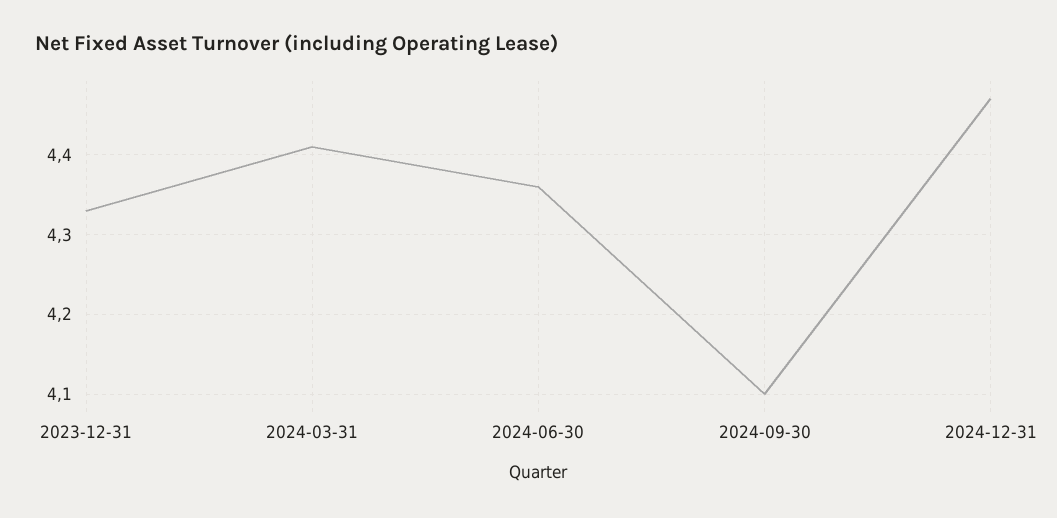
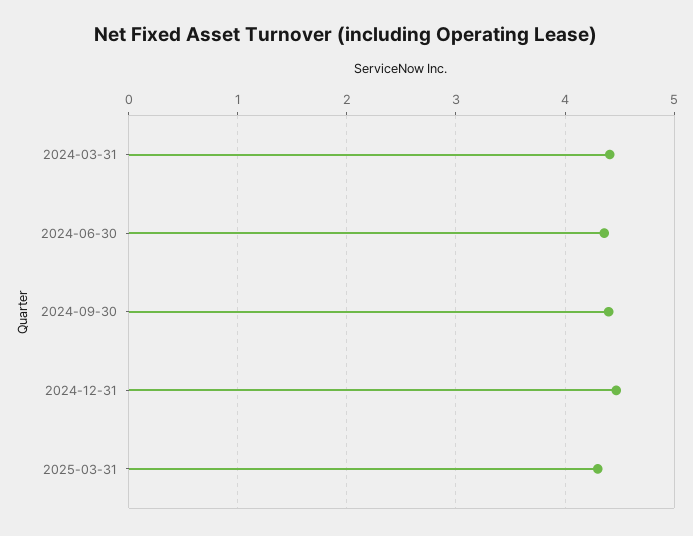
2023-12-31: 4.33 -> none
2024-09-30: 4.1 -> 4.4
2025-03-31: none -> 4.3

